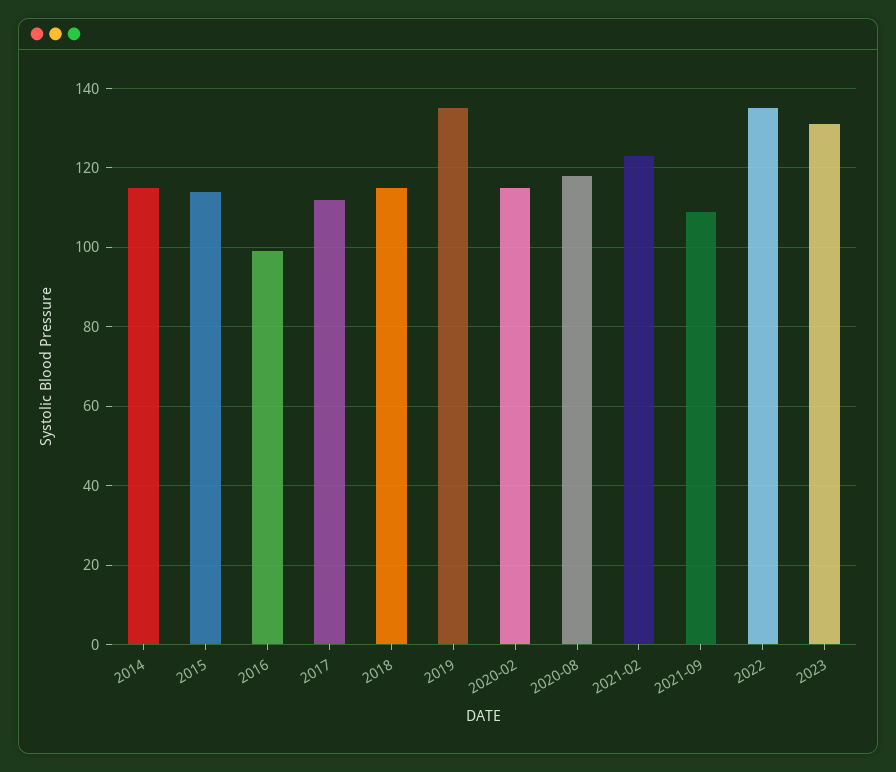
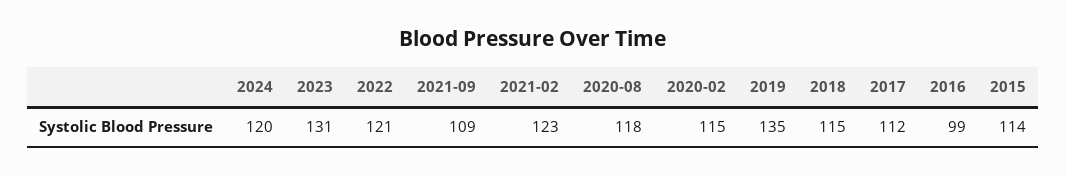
2014: 115 -> none
2022: 135 -> 121
2024: none -> 120

